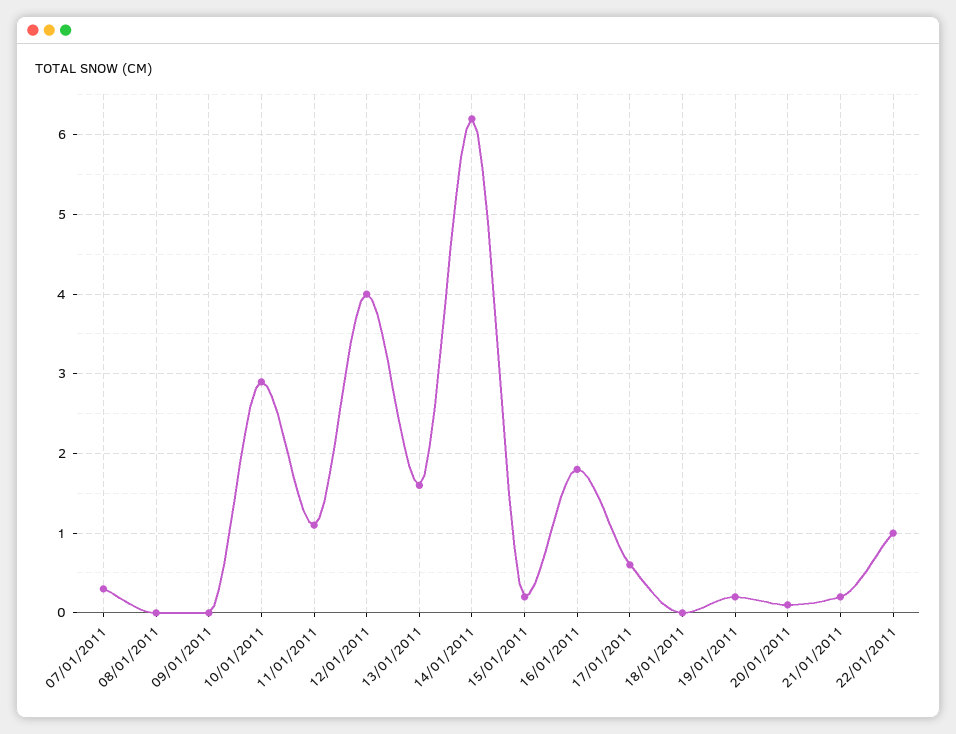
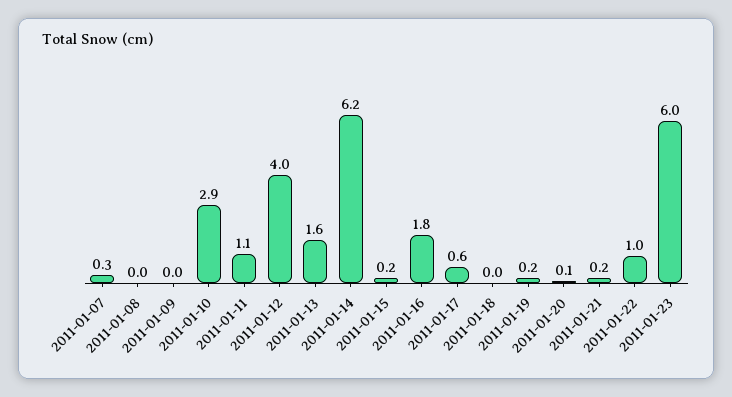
2011-01-23: none -> 6

